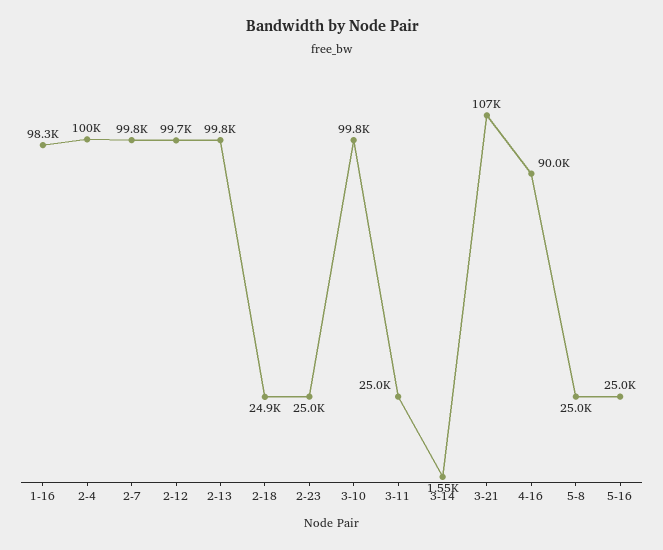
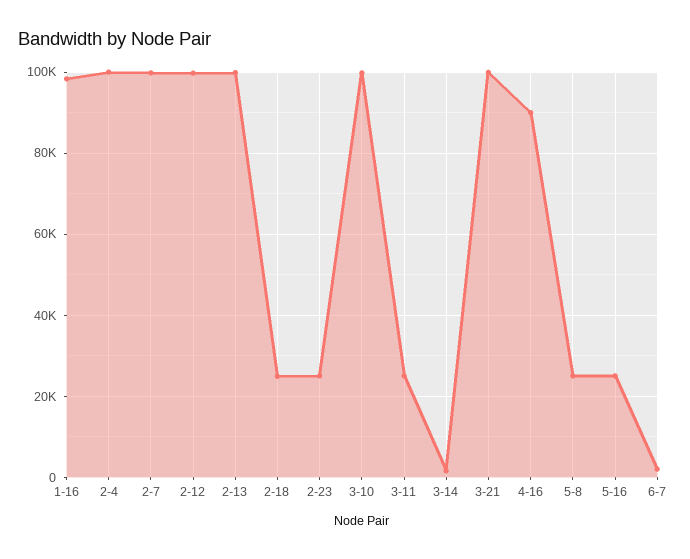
3-21: 107000 -> 100000
6-7: none -> 2000

